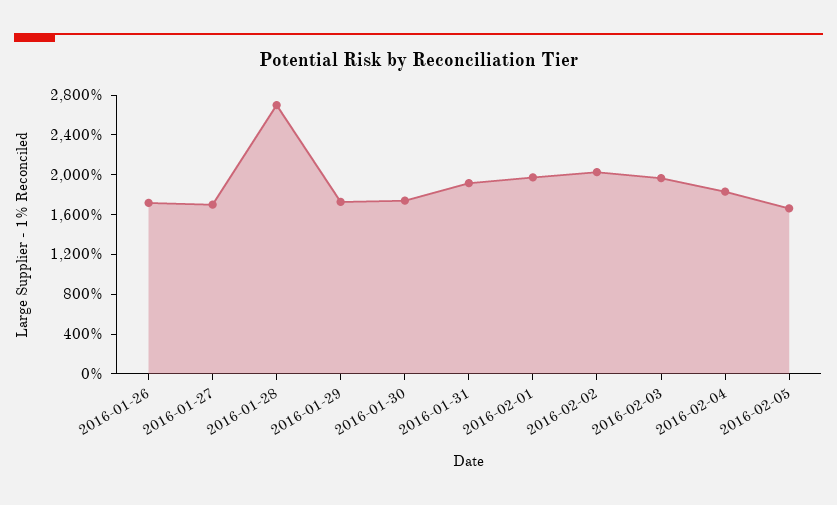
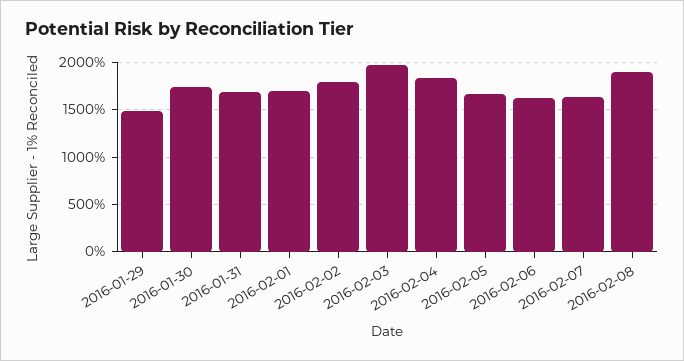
2016-01-26: 1700 -> none
2016-01-27: 1700 -> none
2016-01-28: 2700 -> none
2016-01-29: 1700 -> 1500
2016-01-31: 1900 -> 1700
2016-02-01: 2000 -> 1700
2016-02-02: 2000 -> 1800
2016-02-06: none -> 1600
2016-02-07: none -> 1600
2016-02-08: none -> 1900

